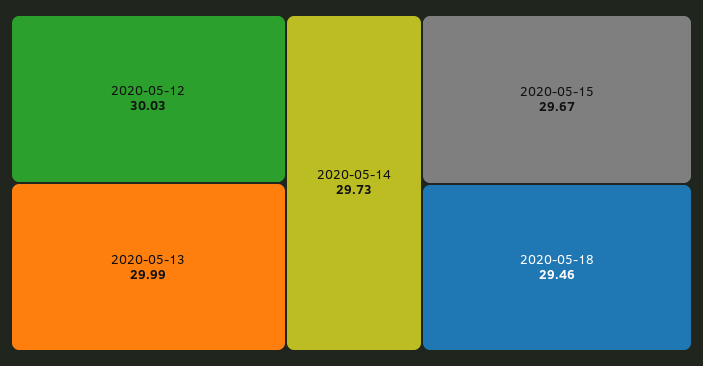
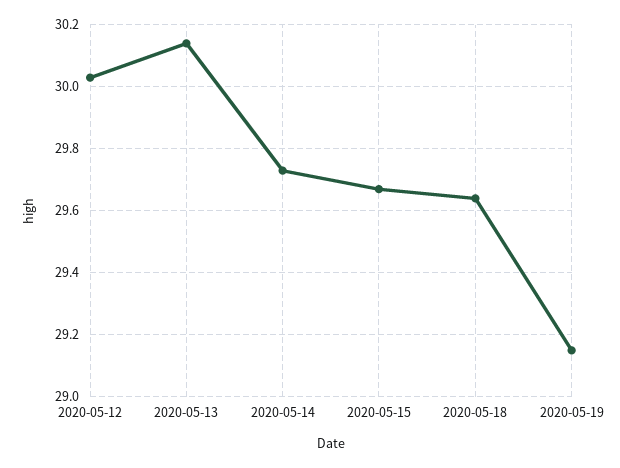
2020-05-13: 29.99 -> 30.15
2020-05-18: 29.46 -> 29.65
2020-05-19: none -> 29.15

